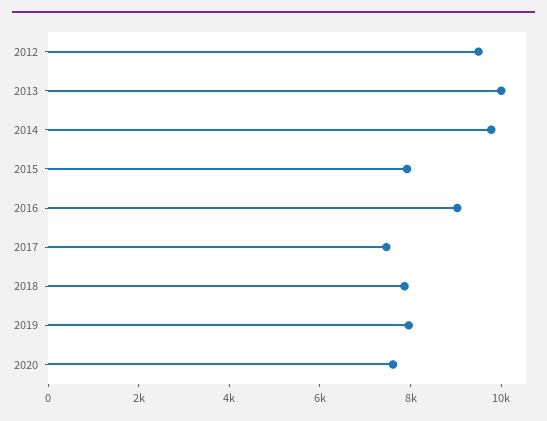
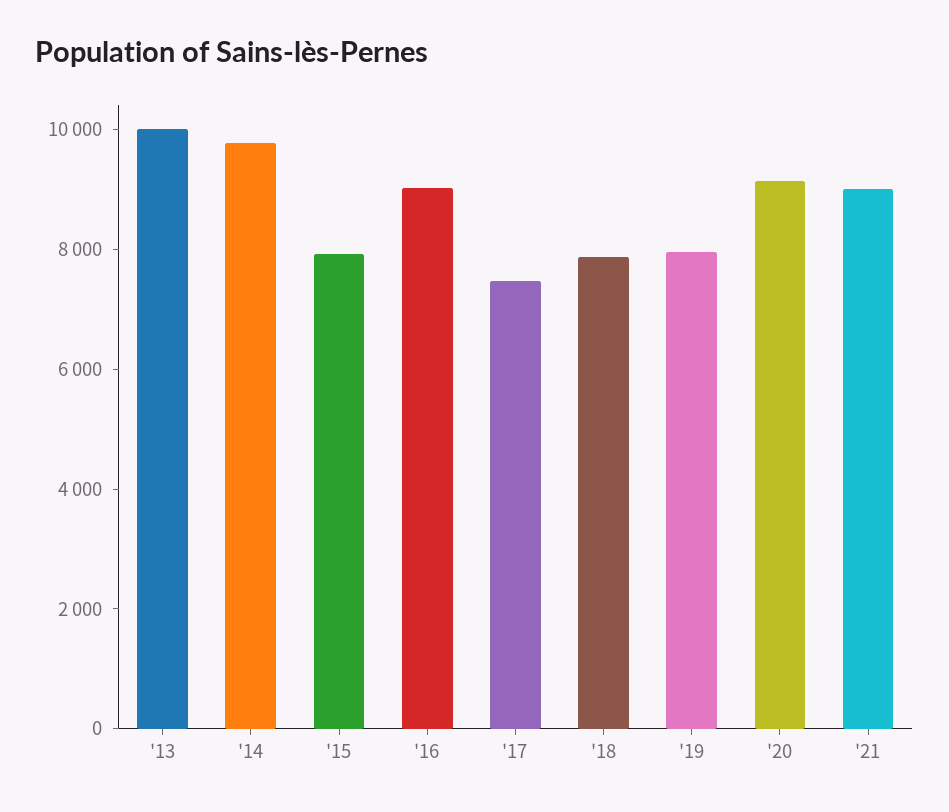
2012: 9500 -> none
2020: 7500 -> 9000
'21: none -> 9000

